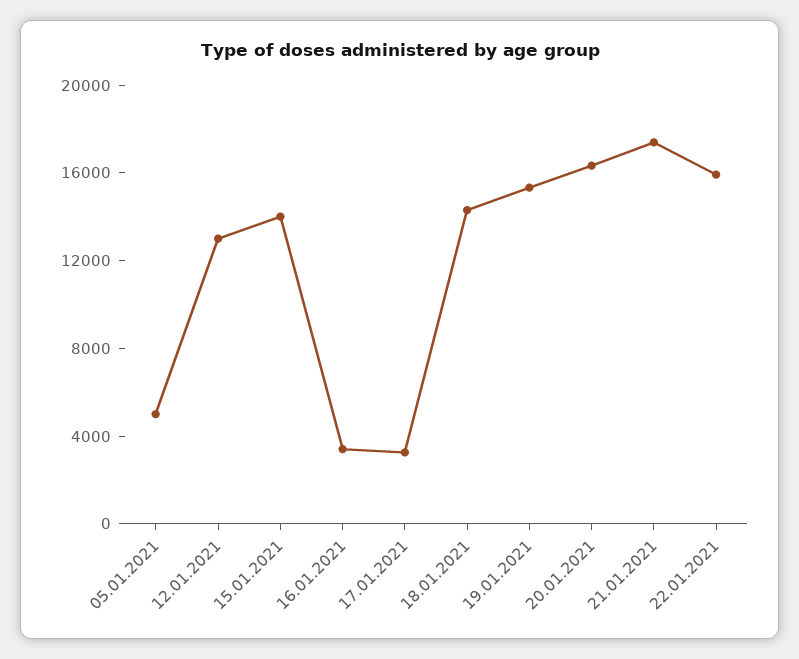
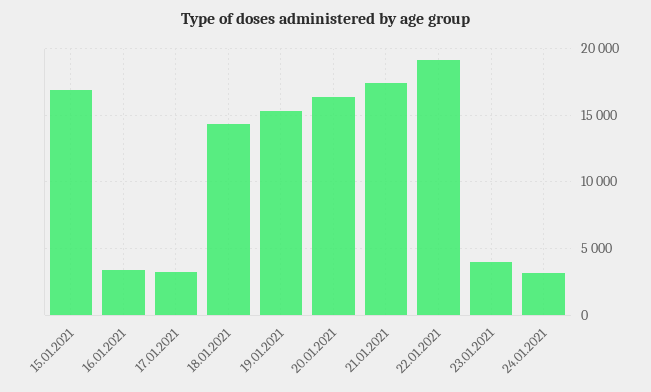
05.01.2021: 5000 -> none
12.01.2021: 13000 -> none
15.01.2021: 14000 -> 17000
22.01.2021: 16000 -> 19000
23.01.2021: none -> 4000
24.01.2021: none -> 3000

